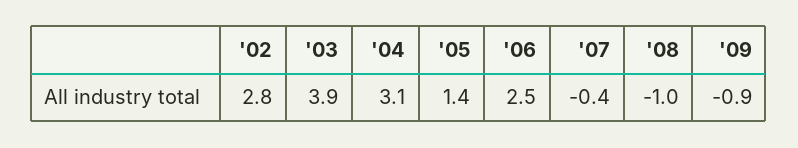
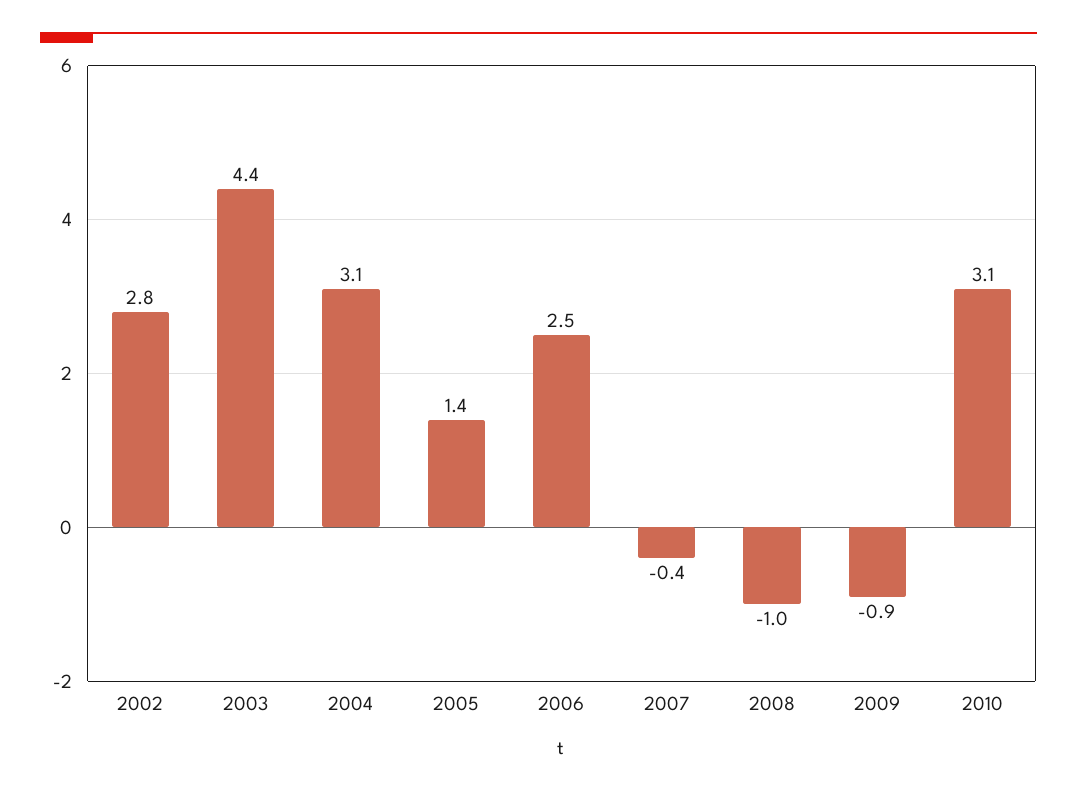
'03: 3.9 -> 4.4
2010: none -> 3.1

